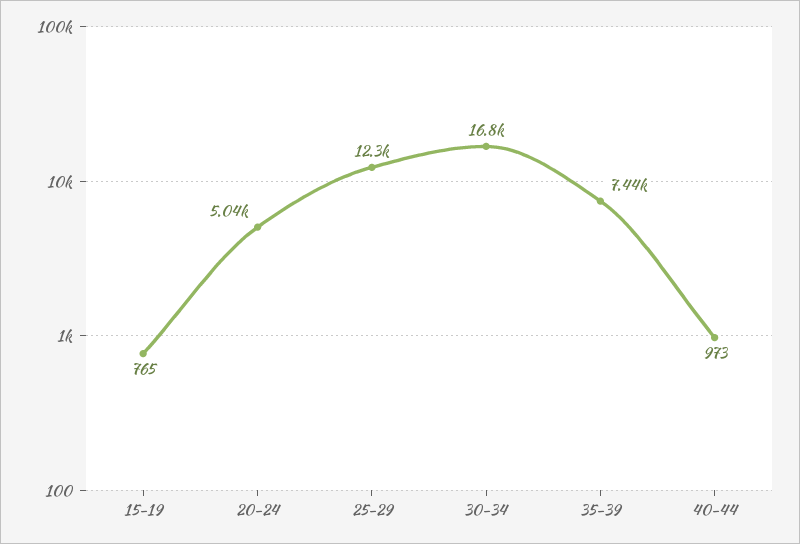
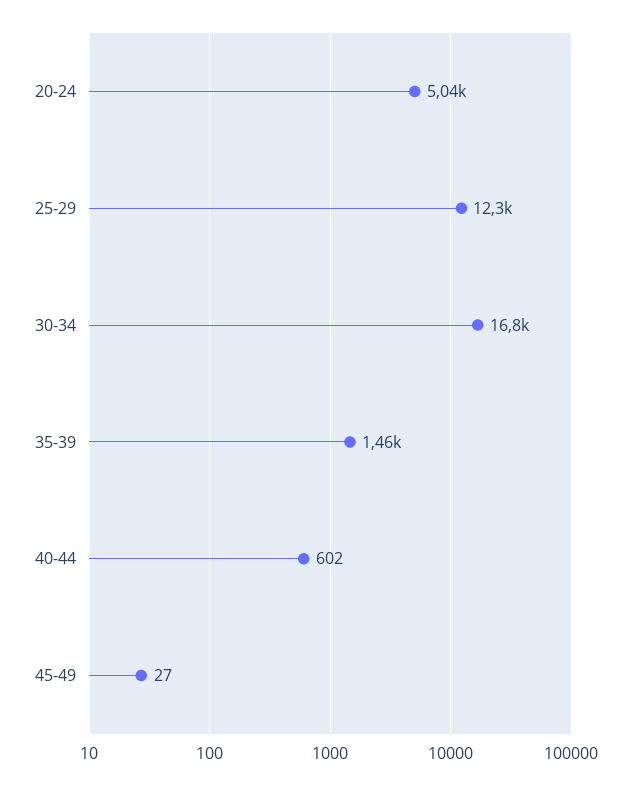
15-19: 765 -> none
35-39: 7440 -> 1460
40-44: 973 -> 602
45-49: none -> 27

